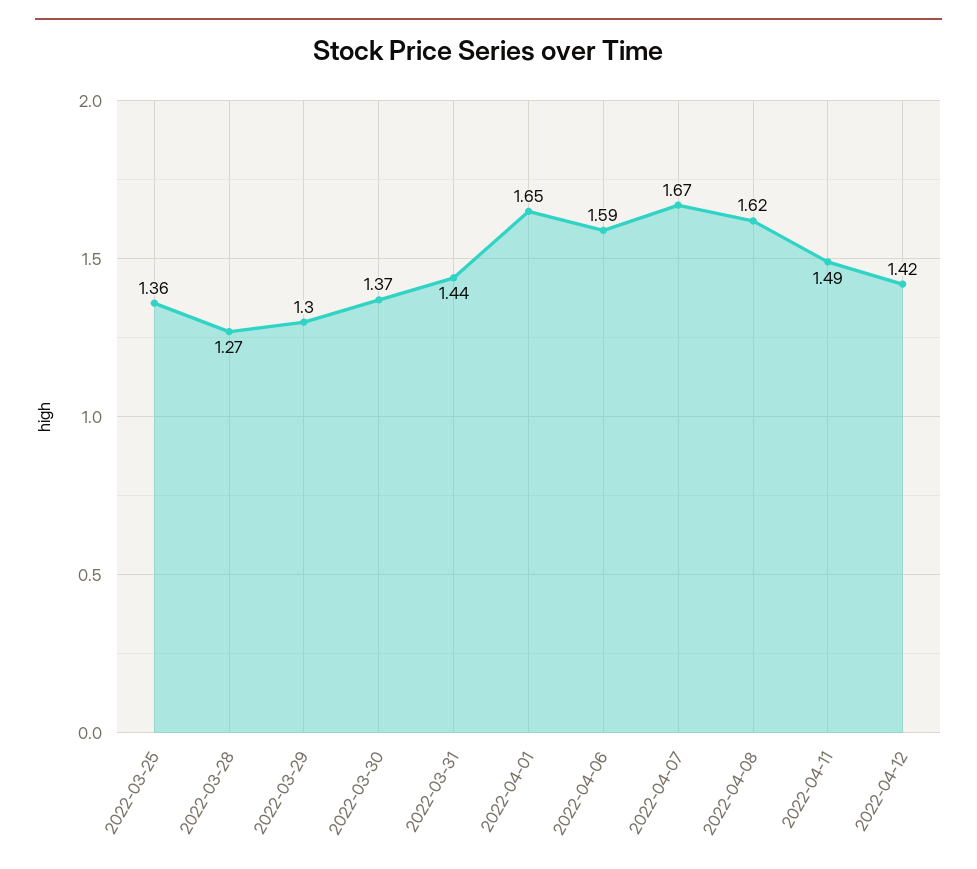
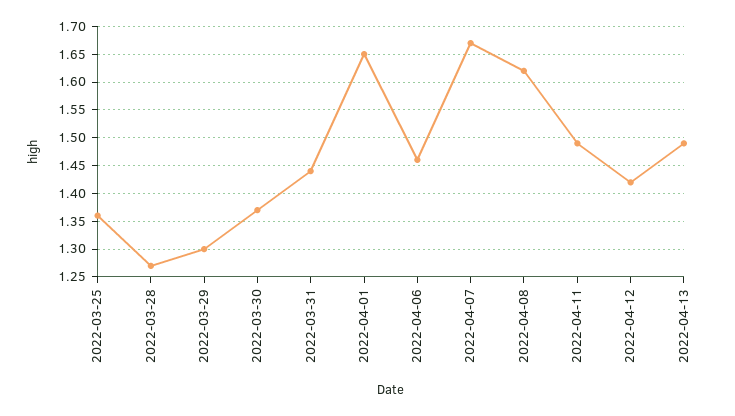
2022-04-06: 1.59 -> 1.45
2022-04-13: none -> 1.5

